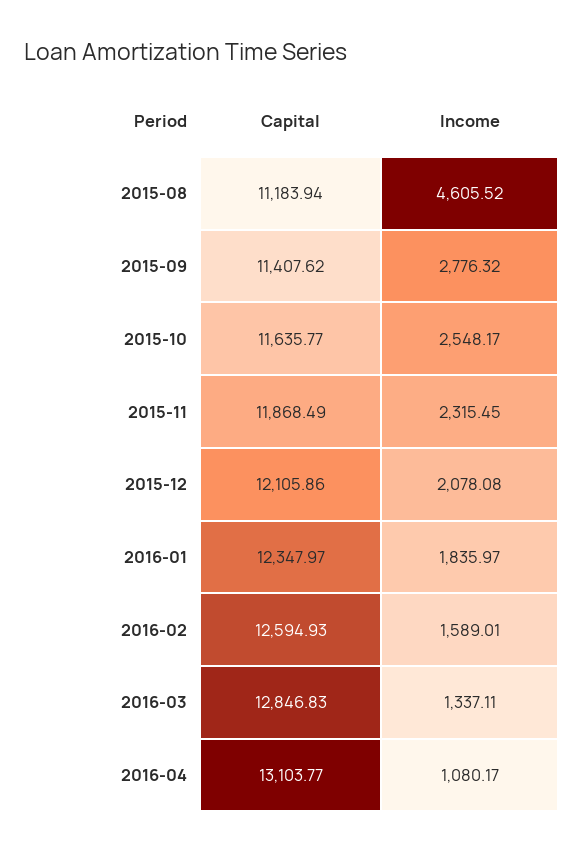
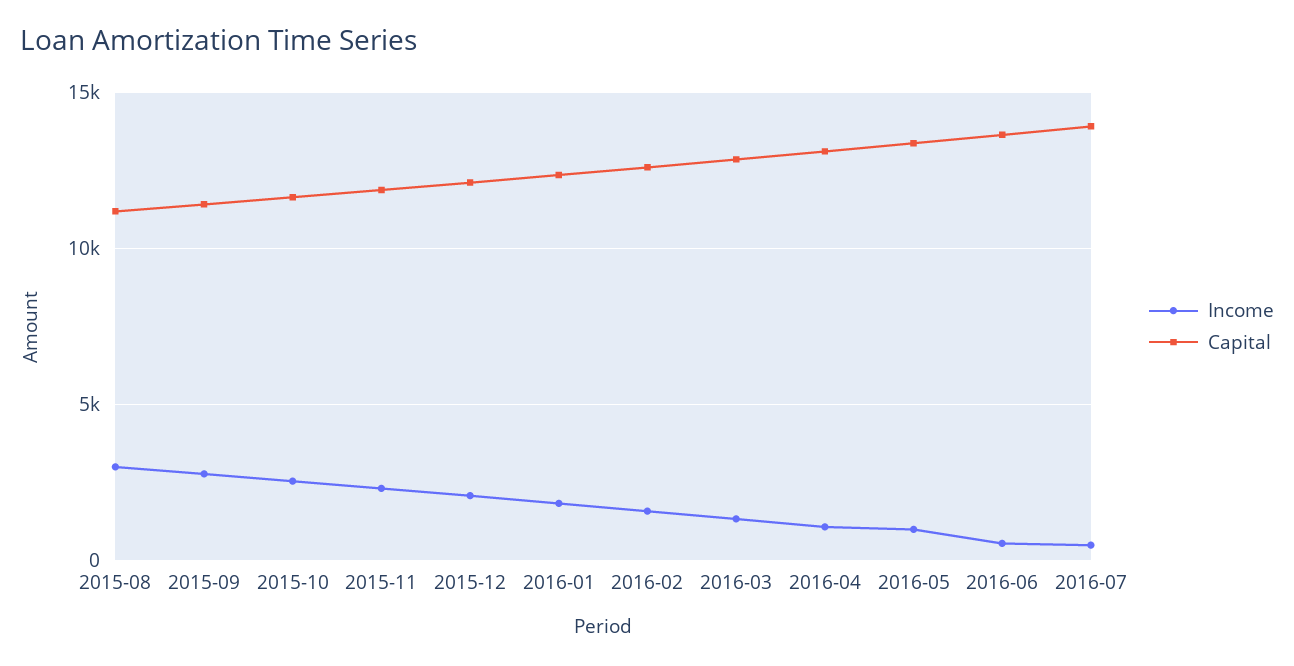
Income, 2015-08: 4605.52 -> 3000
Income, 2016-05: none -> 1000
Capital, 2016-05: none -> 13500
Income, 2016-06: none -> 500
Capital, 2016-06: none -> 13500
Income, 2016-07: none -> 500
Capital, 2016-07: none -> 14000

